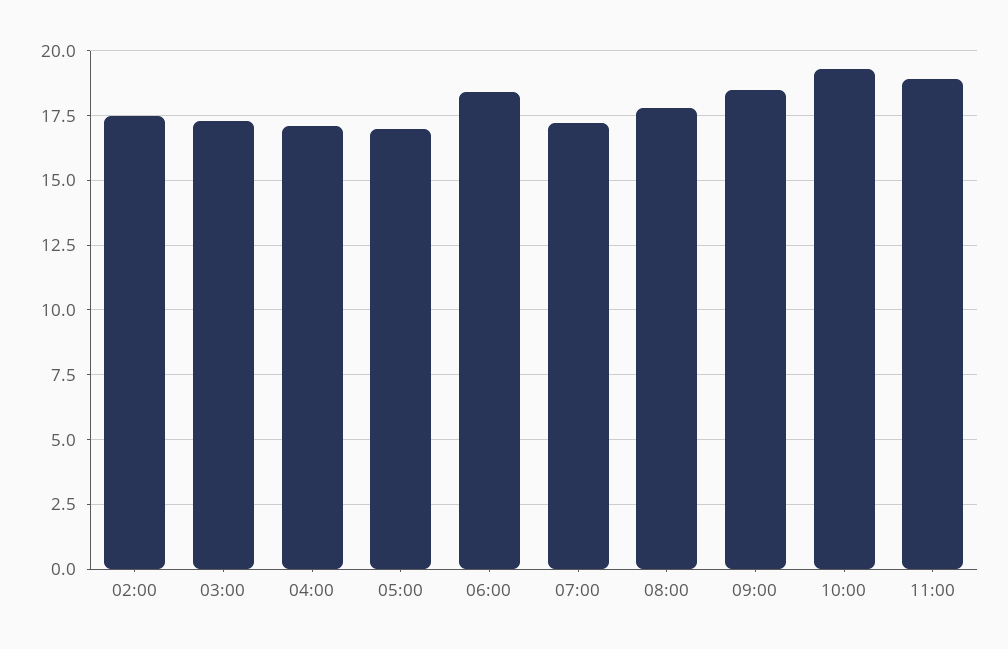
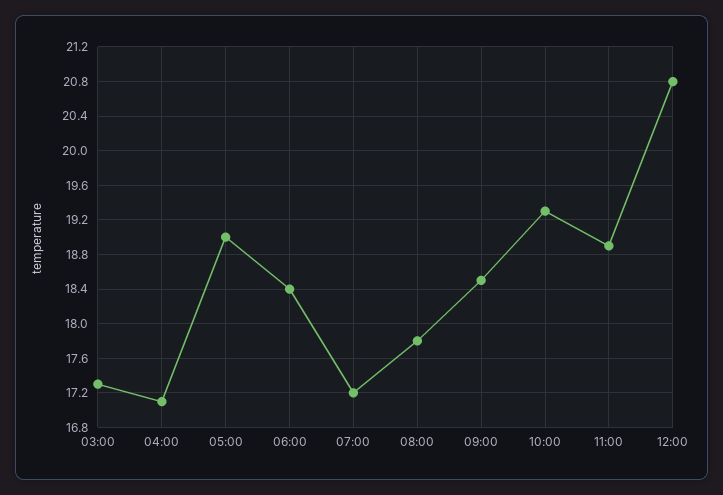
02:00: 17.5 -> none
05:00: 17 -> 19
12:00: none -> 20.8

